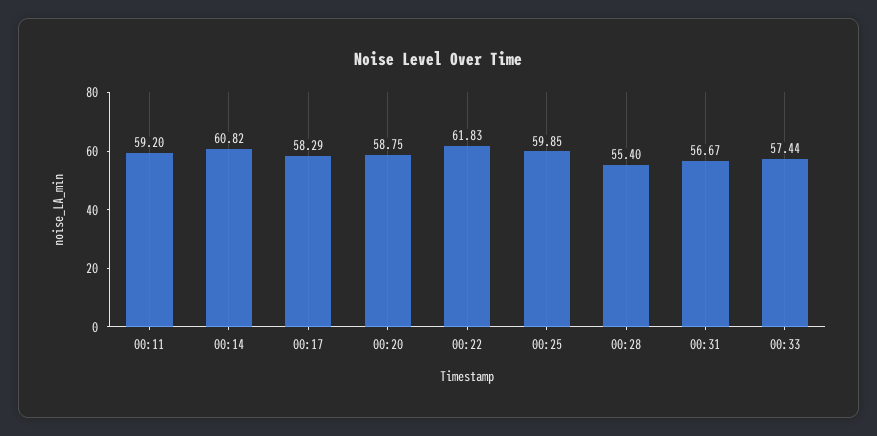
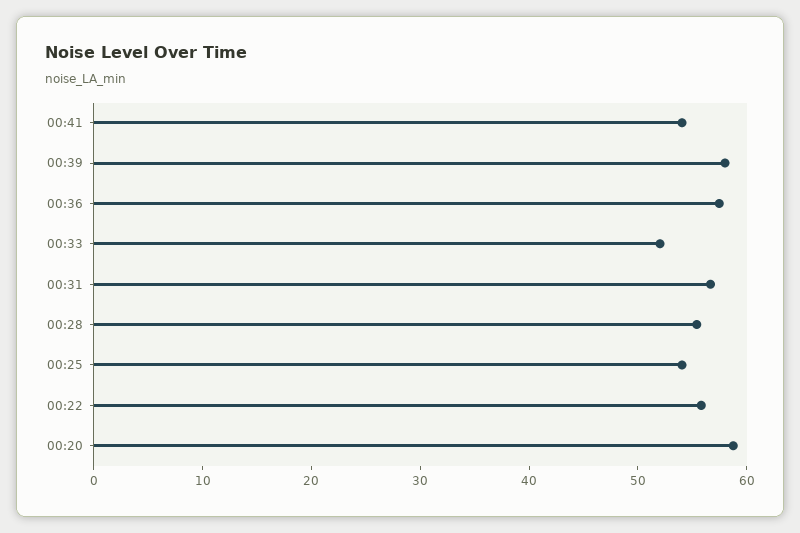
00:11: 59.2 -> none
00:14: 60.82 -> none
00:17: 58.29 -> none
00:22: 61.83 -> 56
00:25: 59.85 -> 54
00:33: 57.44 -> 52
00:41: none -> 54
00:39: none -> 58
00:36: none -> 58

